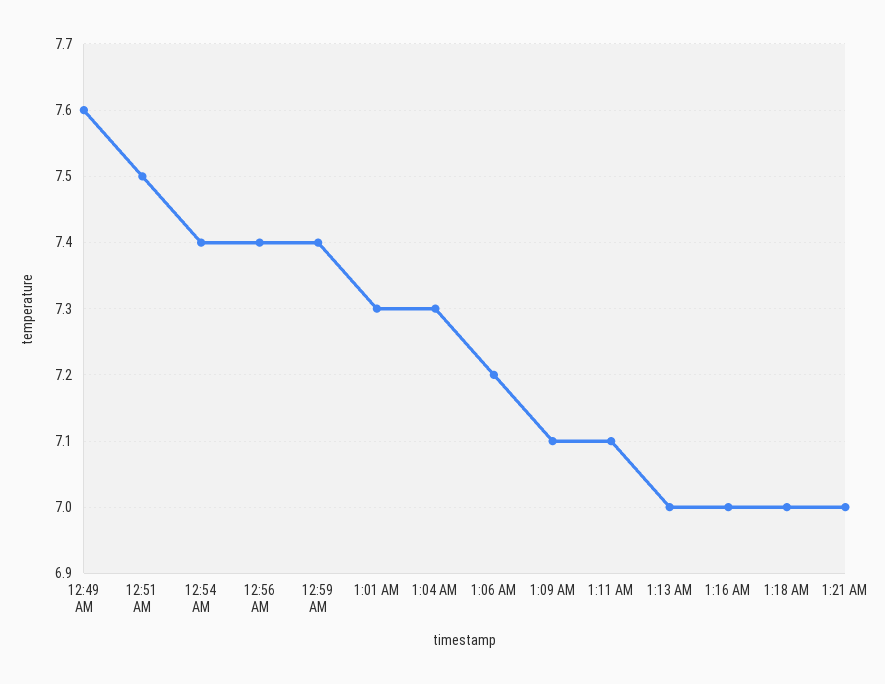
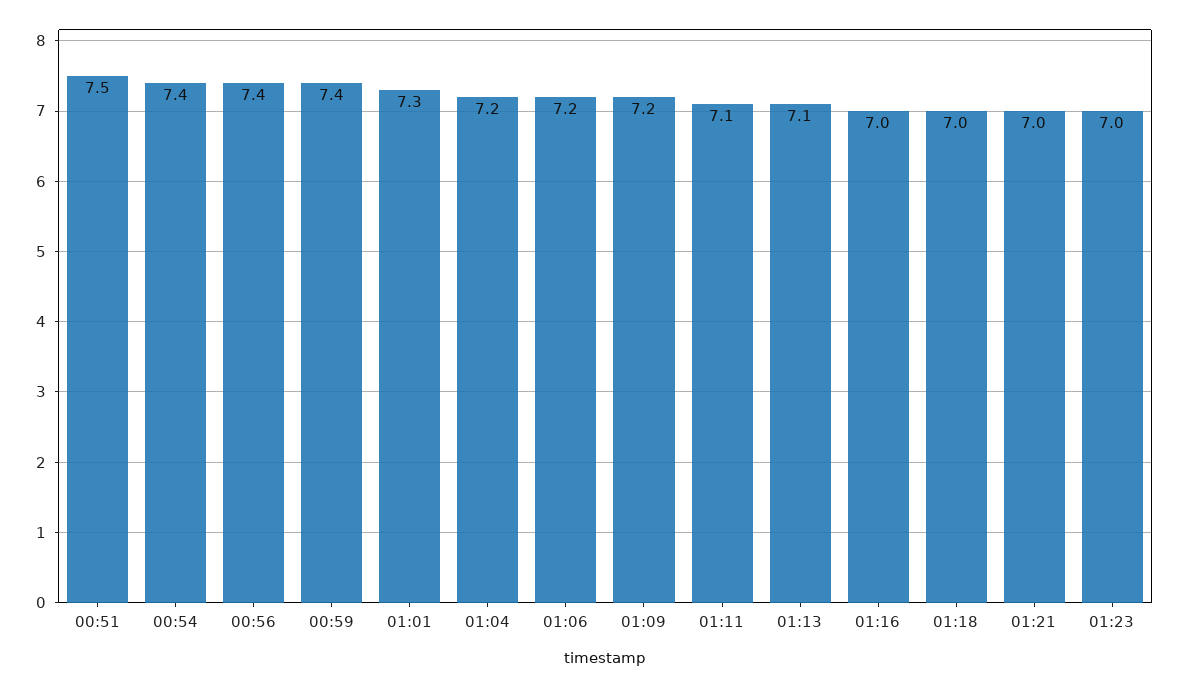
12:49 AM: 7.6 -> none
1:04 AM: 7.3 -> 7.2
1:09 AM: 7.1 -> 7.2
1:13 AM: 7 -> 7.1
01:23: none -> 7

